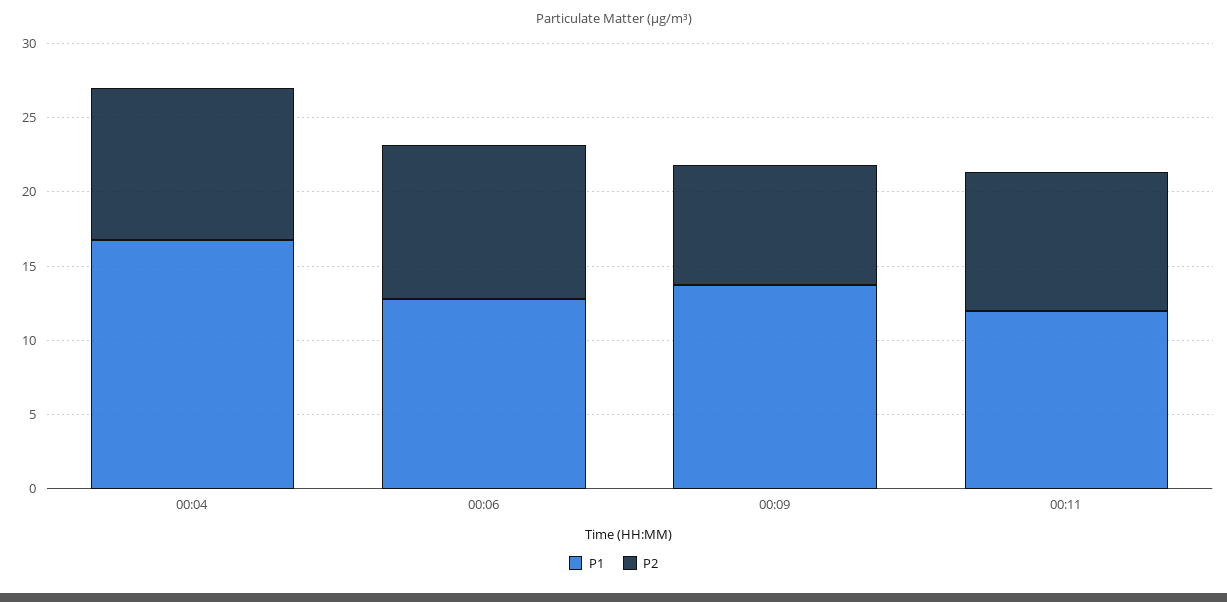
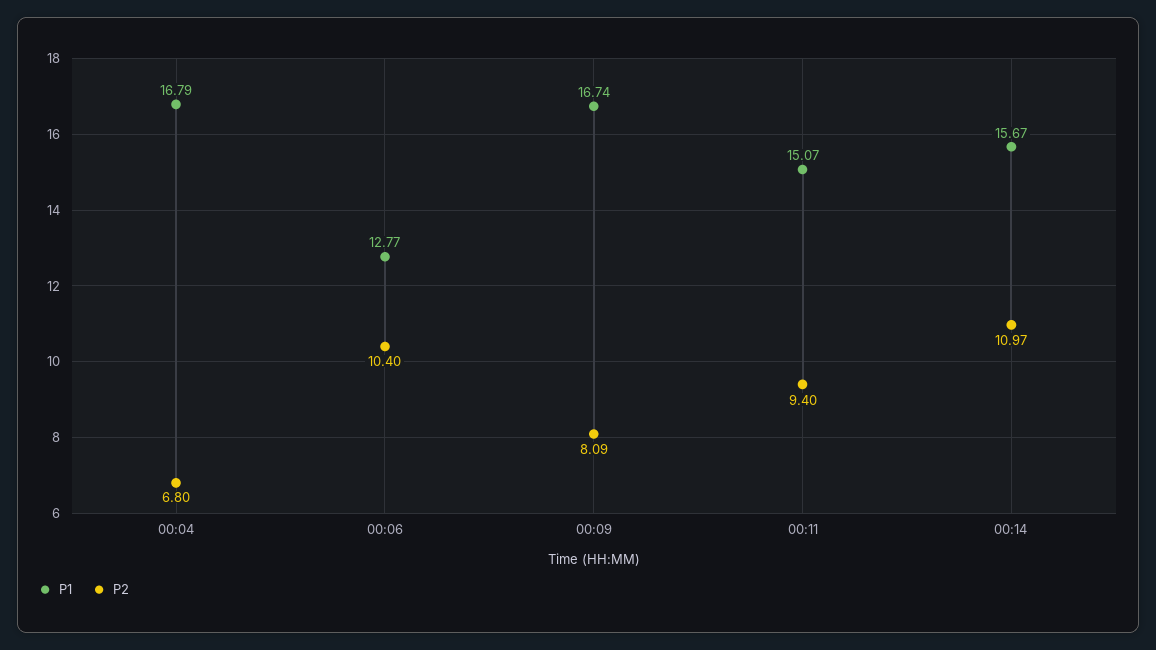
P2, 00:04: 10 -> 6.8
P1, 00:09: 14 -> 16.74
P1, 00:11: 12 -> 15.07
P1, 00:14: none -> 15.67
P2, 00:14: none -> 10.97

